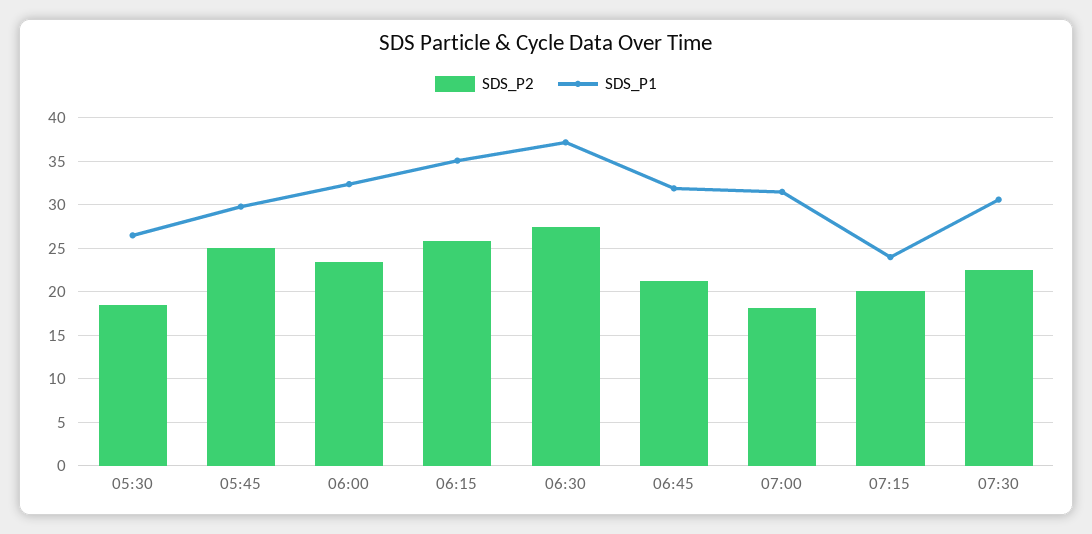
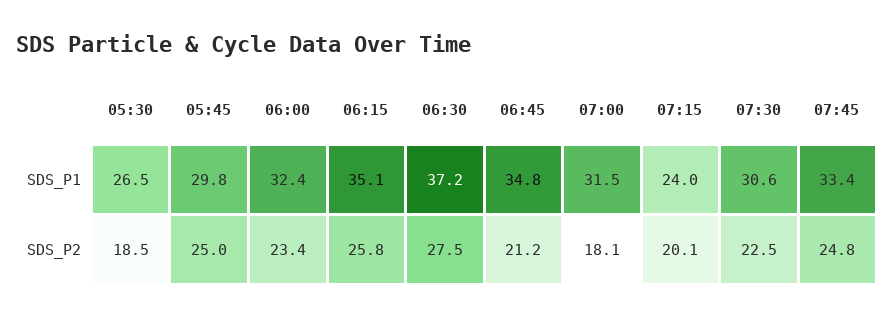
SDS_P1, 06:45: 32 -> 34.8
SDS_P1, 07:45: none -> 33.4
SDS_P2, 07:45: none -> 24.8

